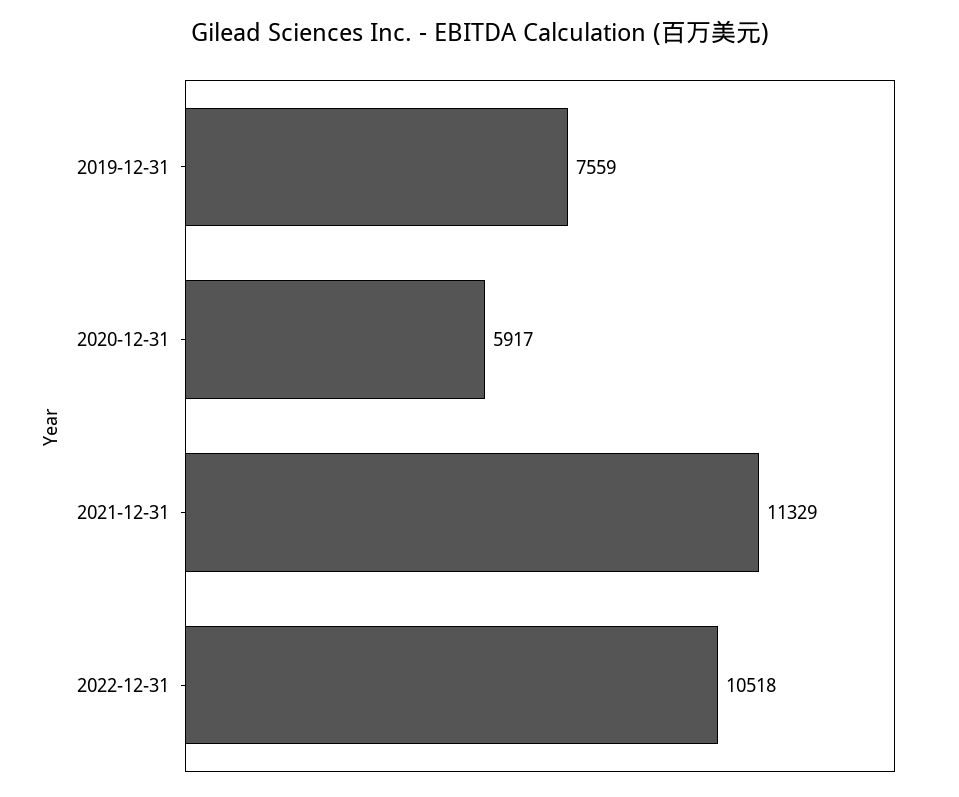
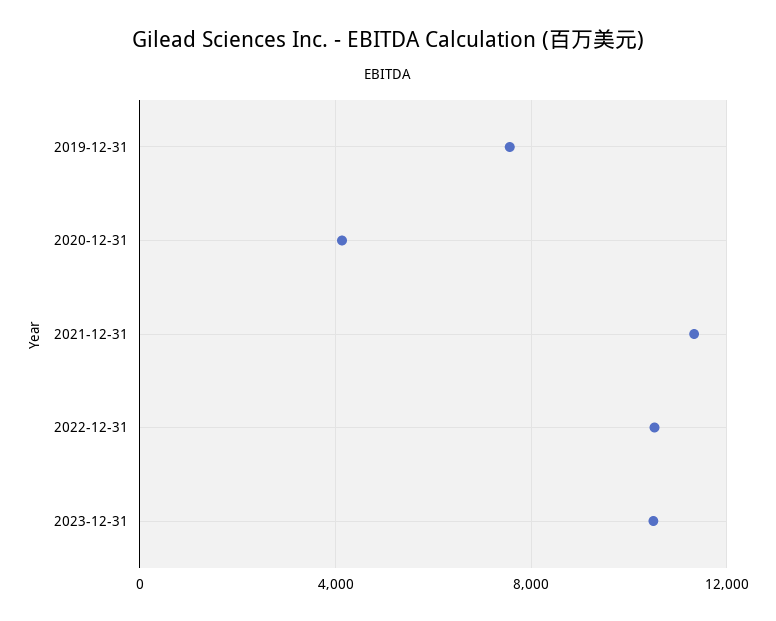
2020-12-31: 5917 -> 4000
2023-12-31: none -> 10500

